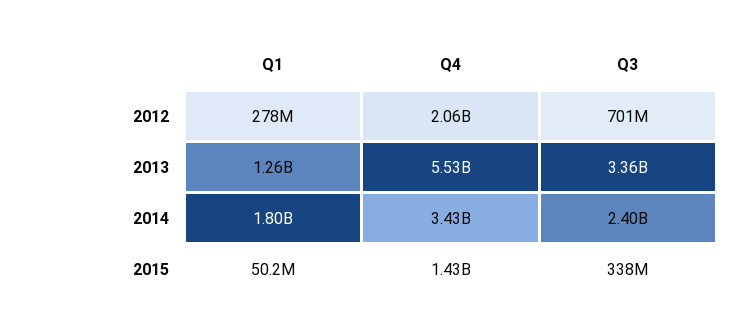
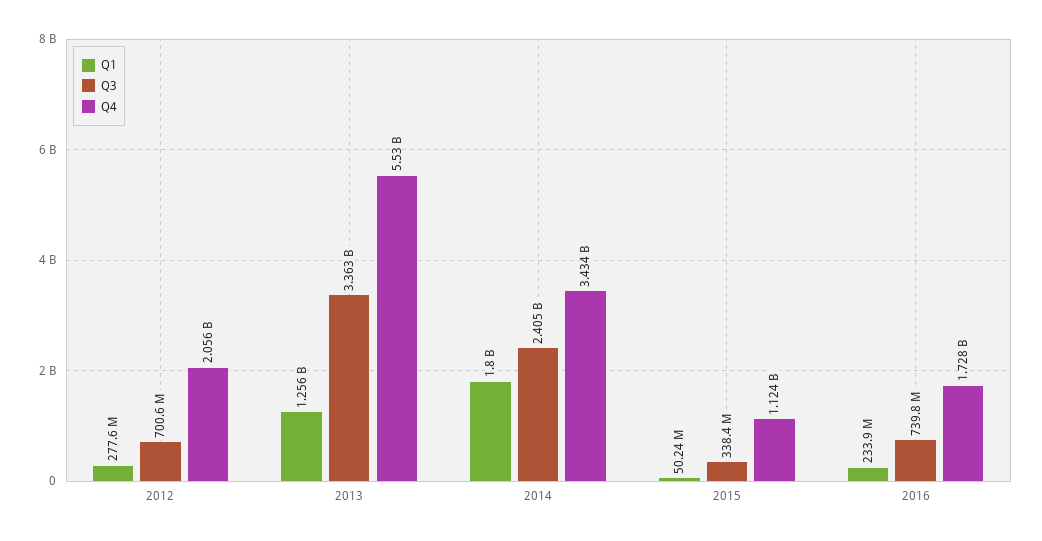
Q4, 2015: 1430000000 -> 1124000000
Q1, 2016: none -> 233900000
Q3, 2016: none -> 739800000
Q4, 2016: none -> 1728000000

